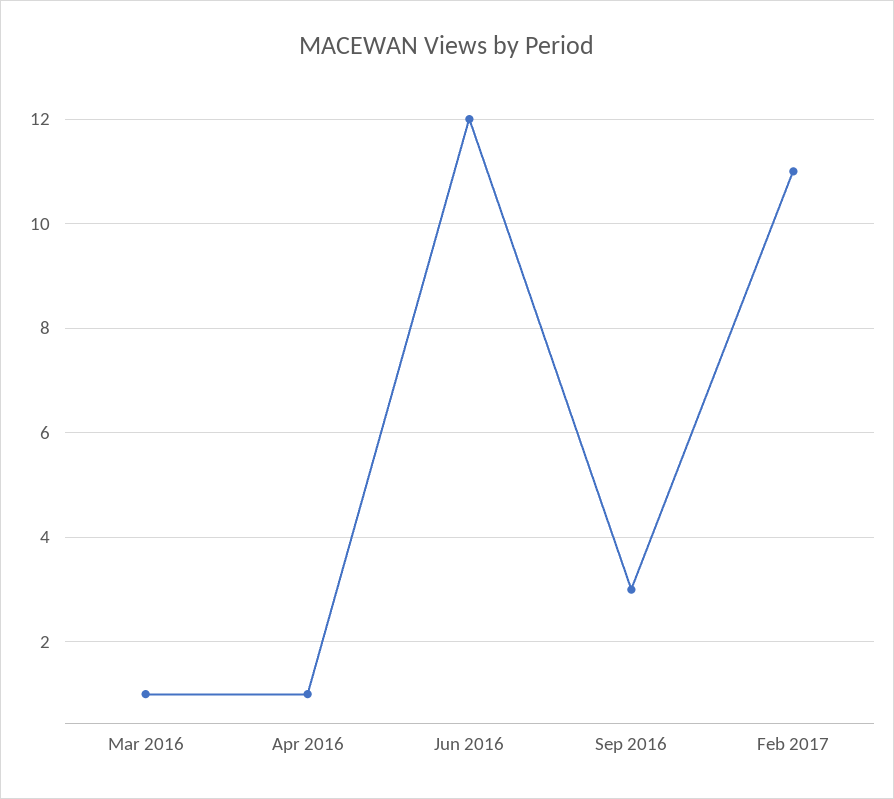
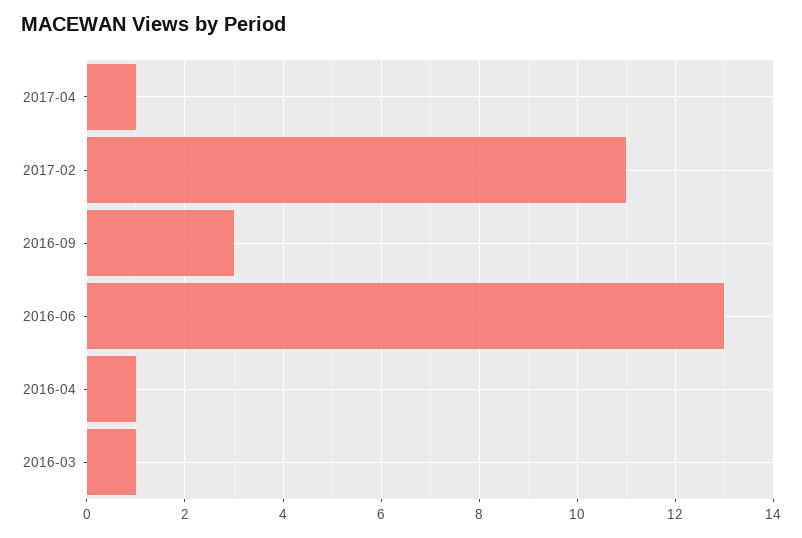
Jun 2016: 12 -> 13
2017-04: none -> 1

